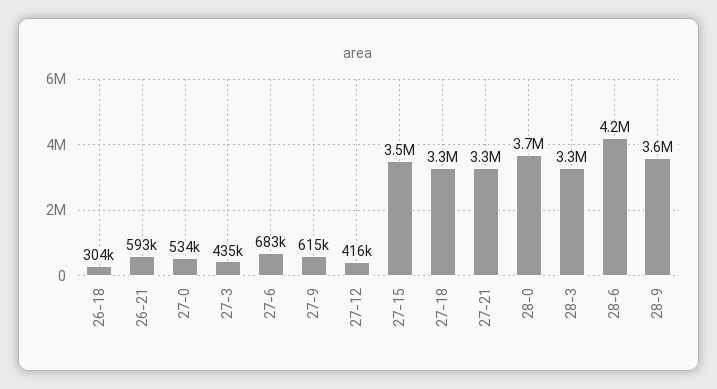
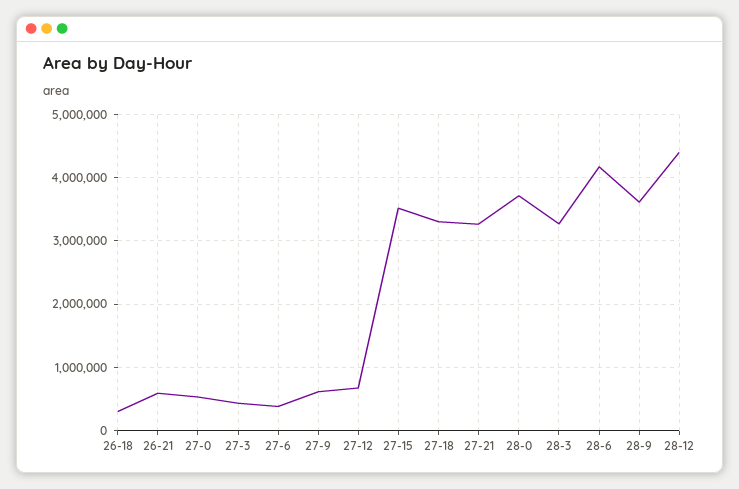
27-6: 683000 -> 400000
27-12: 416000 -> 700000
28-12: none -> 4400000

